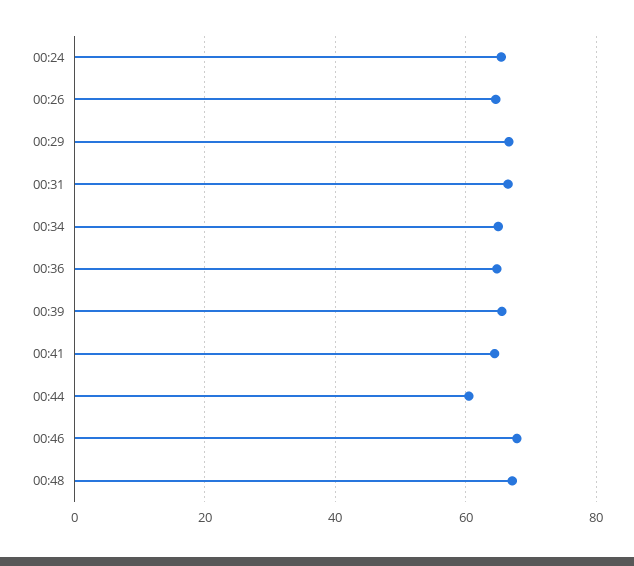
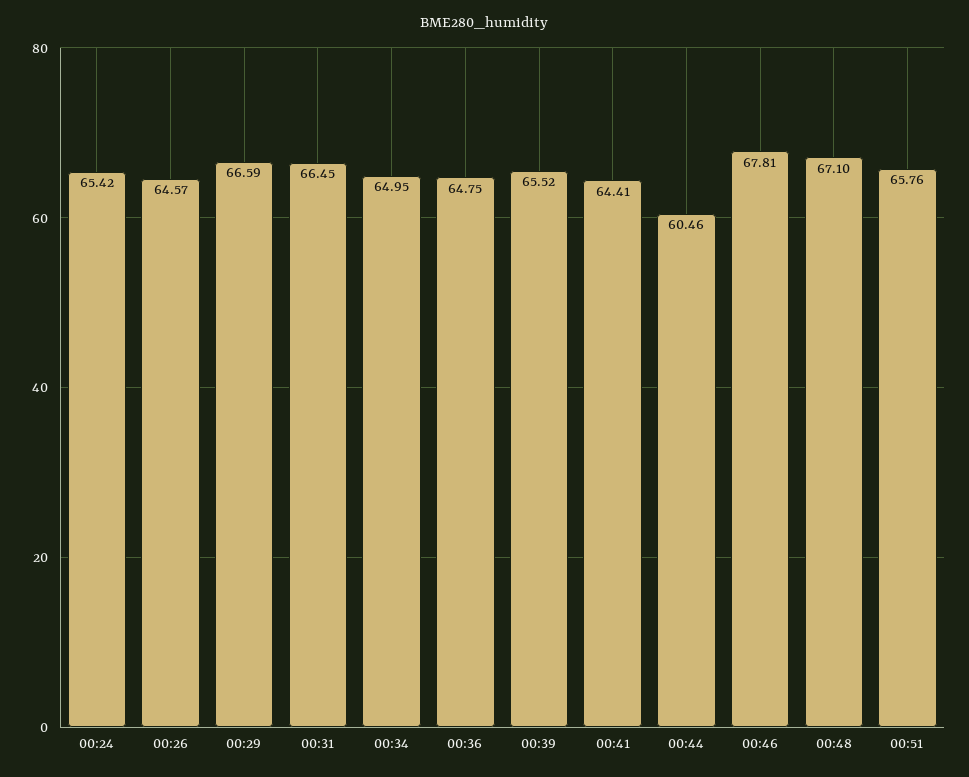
00:51: none -> 65.76

